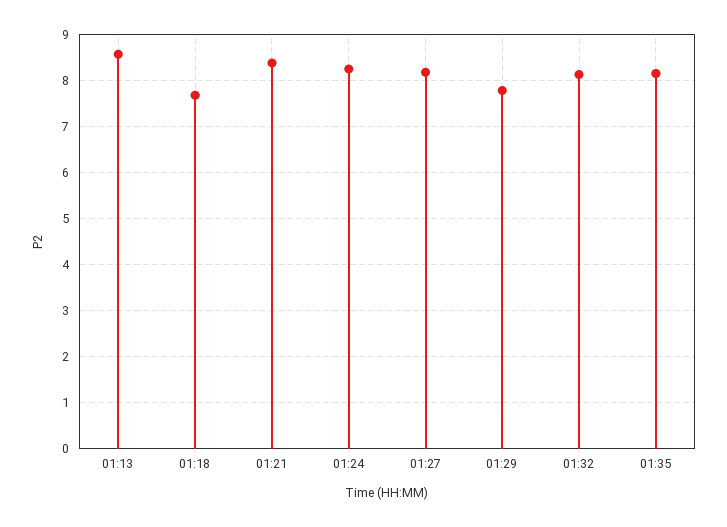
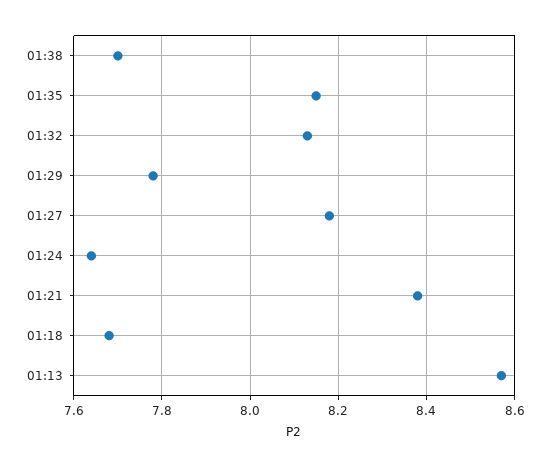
01:24: 8.2 -> 7.65
01:38: none -> 7.7

